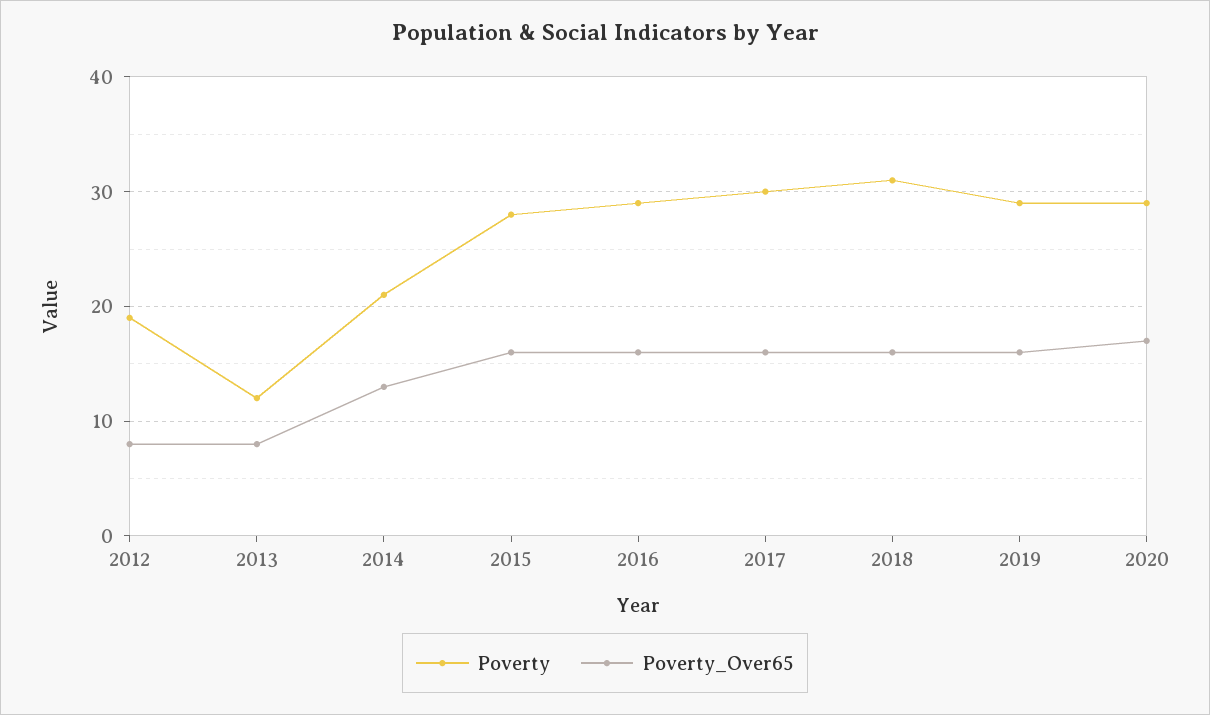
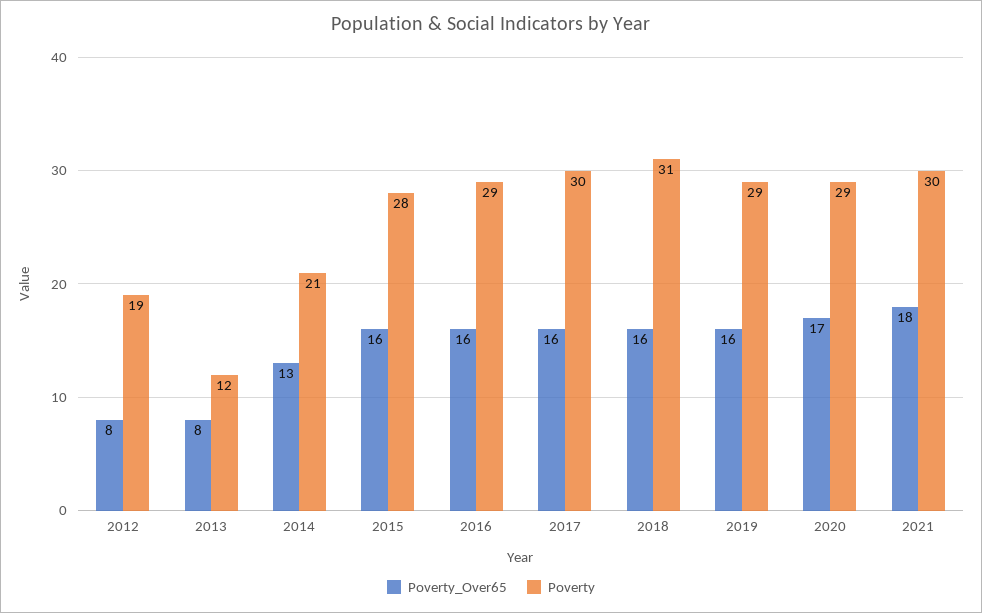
Poverty_Over65, 2021: none -> 18
Poverty, 2021: none -> 30

